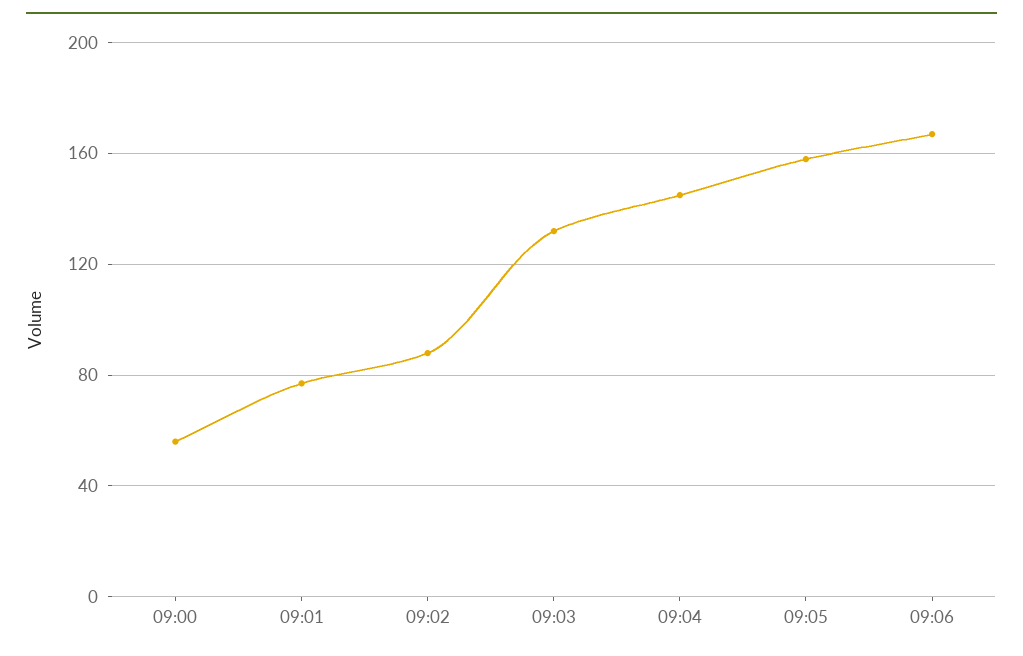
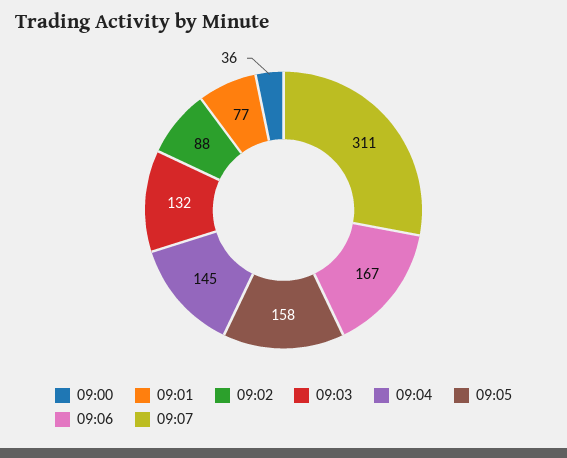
09:00: 55 -> 36
09:07: none -> 311

